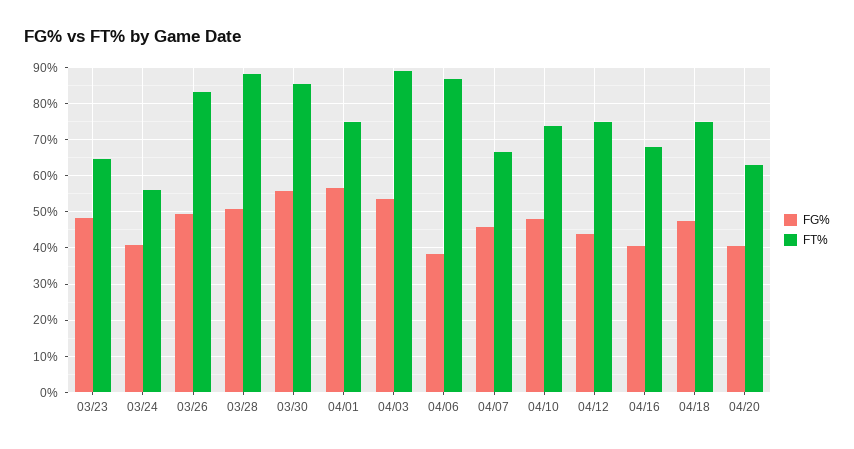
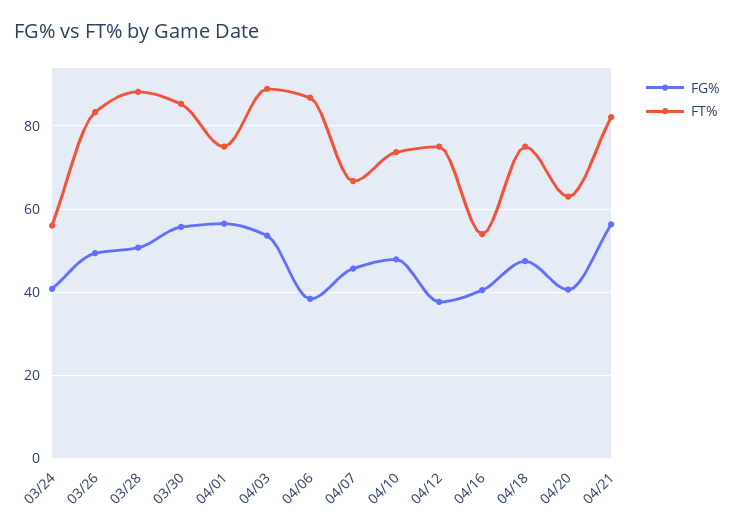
FG%, 03/23: 48 -> none
FT%, 03/23: 64 -> none
FG%, 04/12: 44 -> 38
FT%, 04/16: 68 -> 54
FG%, 04/21: none -> 56
FT%, 04/21: none -> 82

